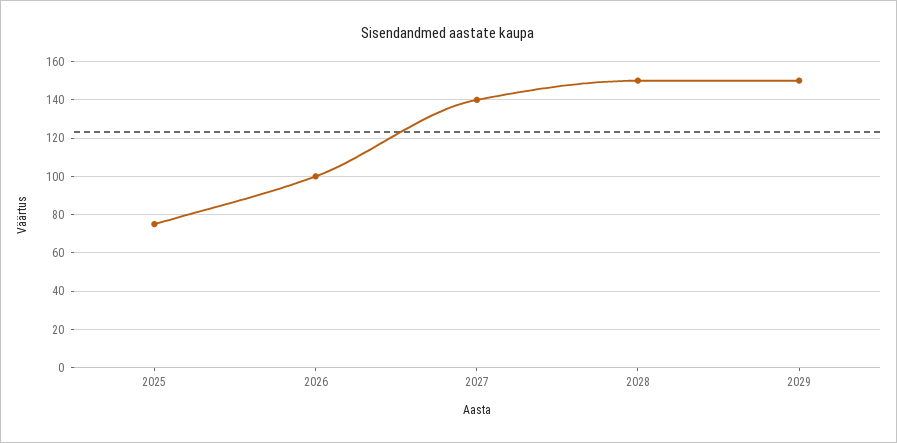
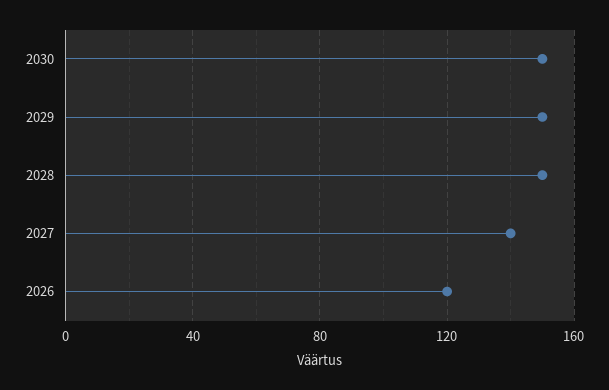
2025: 75 -> none
2026: 100 -> 120
2030: none -> 150

